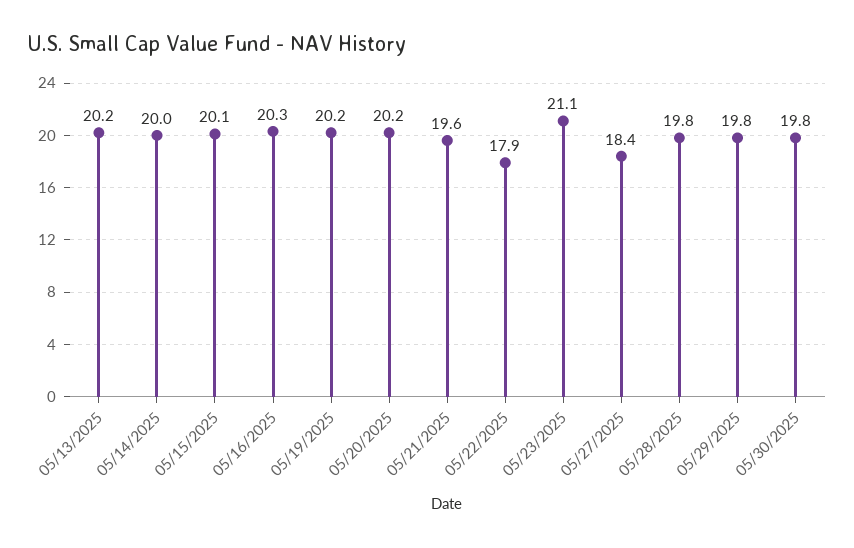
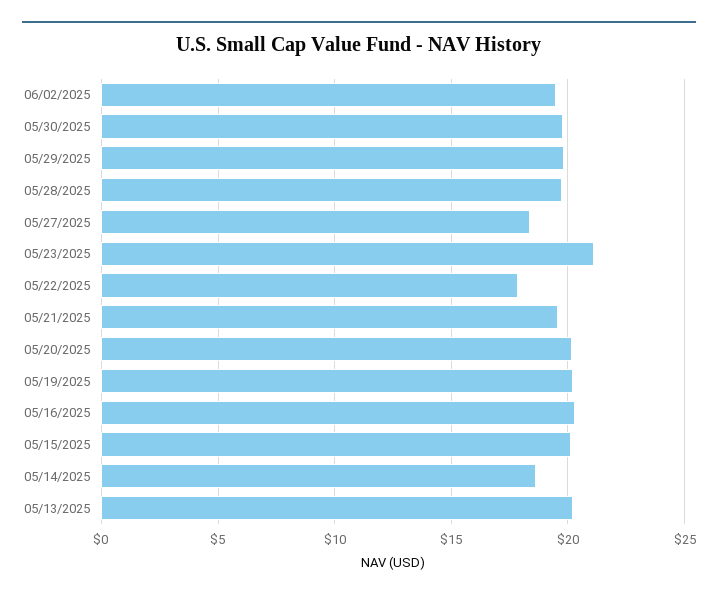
05/14/2025: 20 -> 18.5
06/02/2025: none -> 19.5

